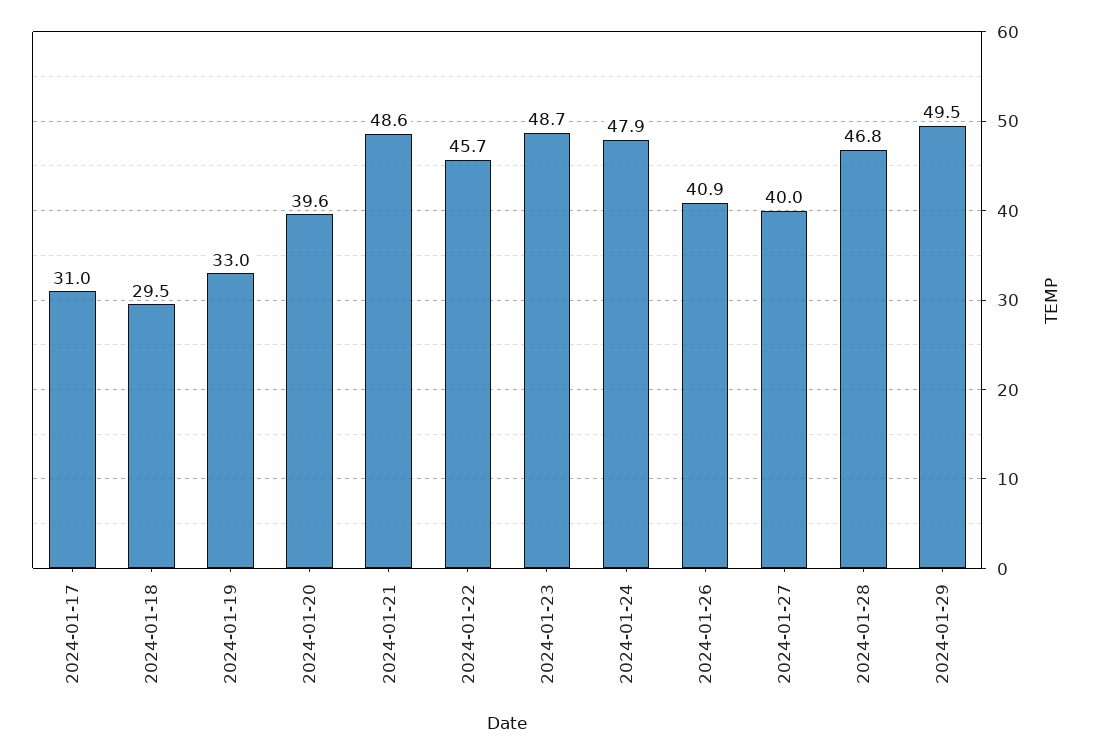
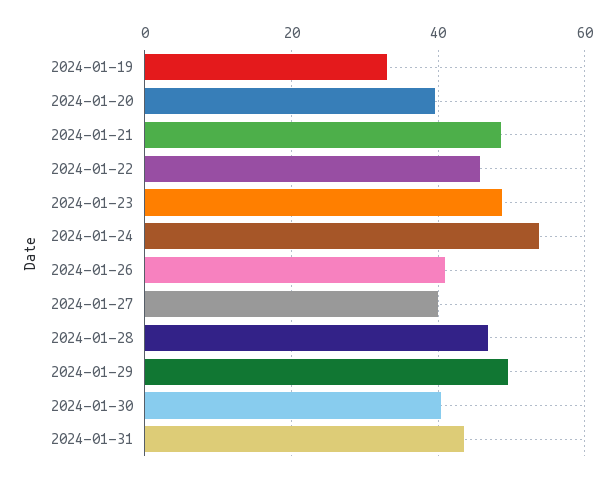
2024-01-17: 31 -> none
2024-01-18: 29.5 -> none
2024-01-24: 47.9 -> 54
2024-01-30: none -> 40
2024-01-31: none -> 44

